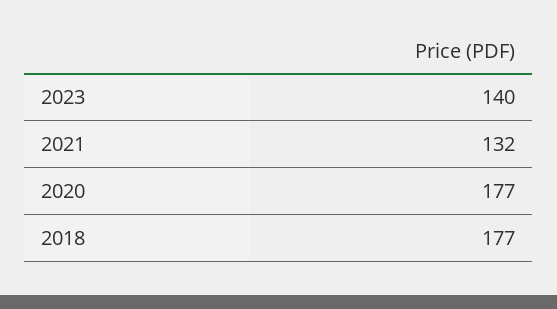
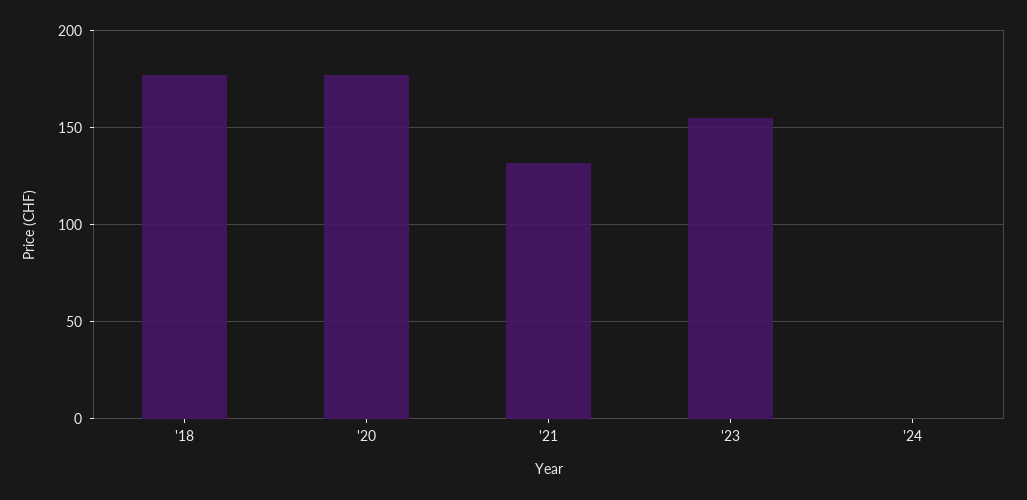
2023: 140 -> 155
'24: none -> 0

